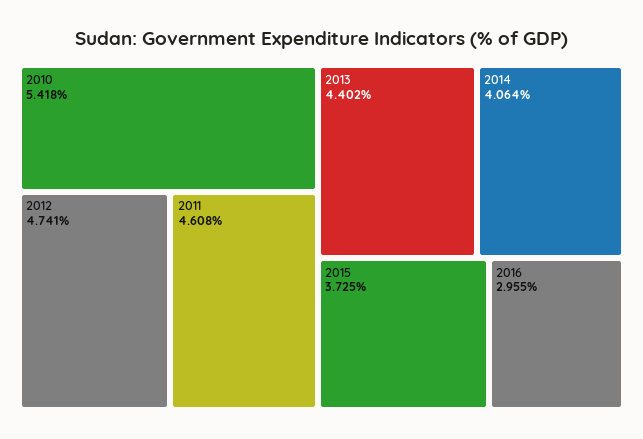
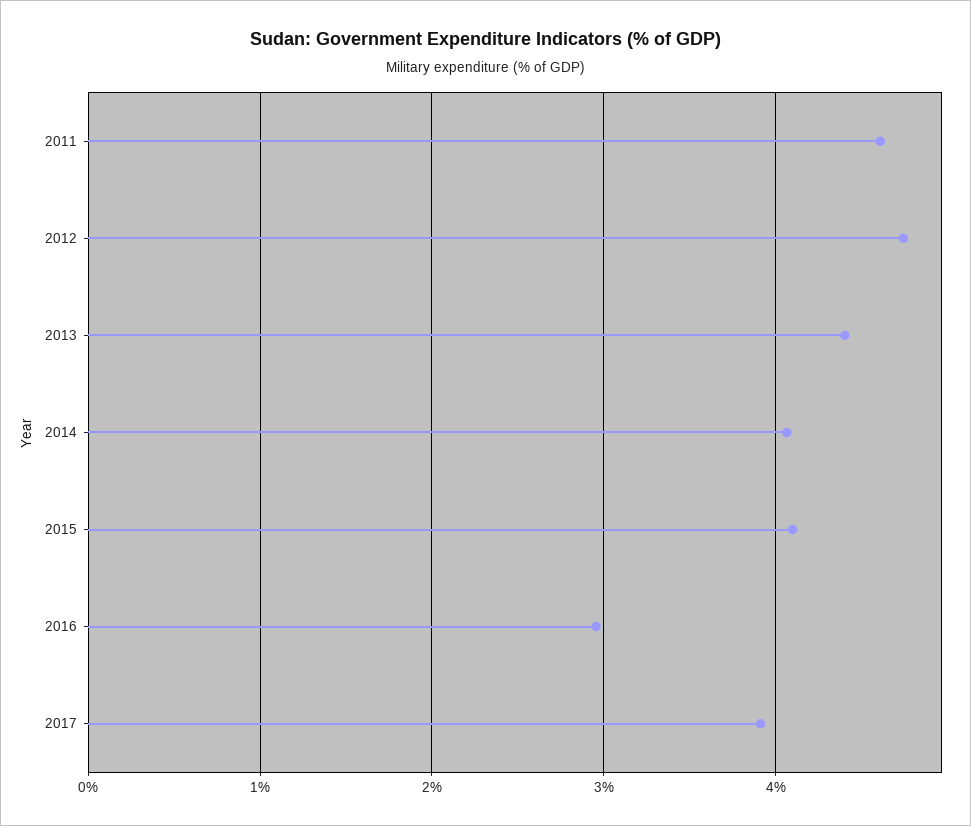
2010: 5.418 -> none
2015: 3.725 -> 4.1
2017: none -> 3.9

